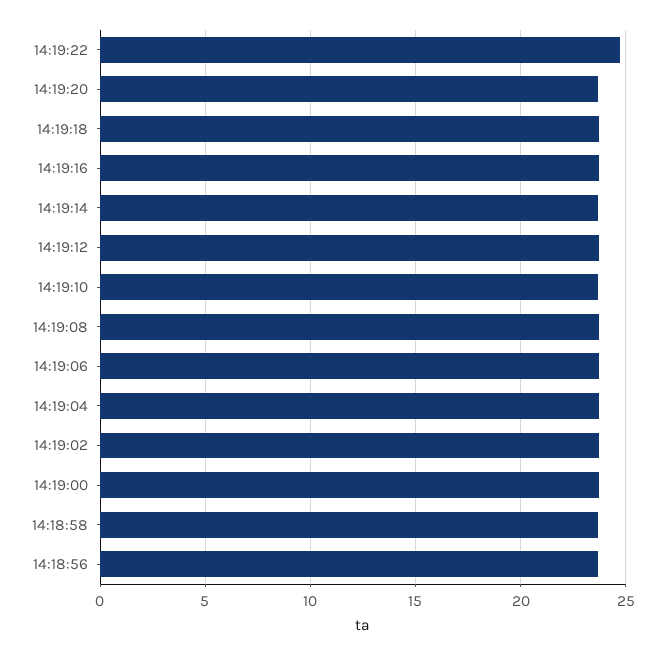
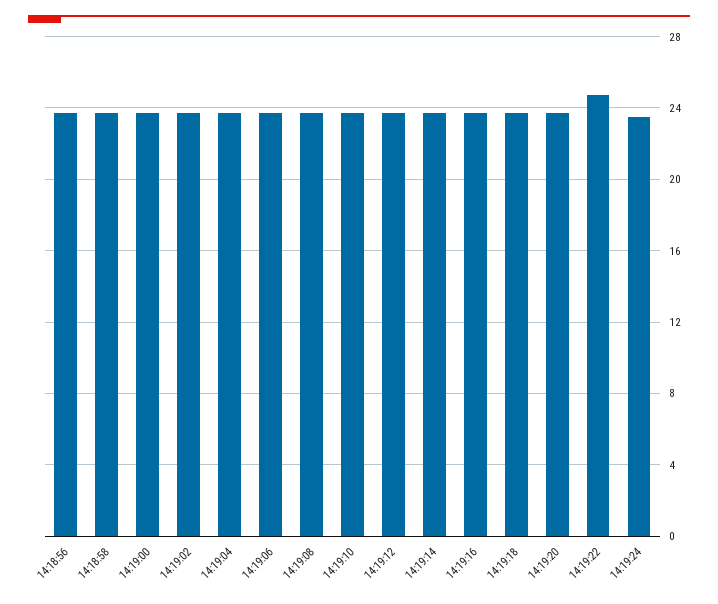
14:19:24: none -> 23.5

